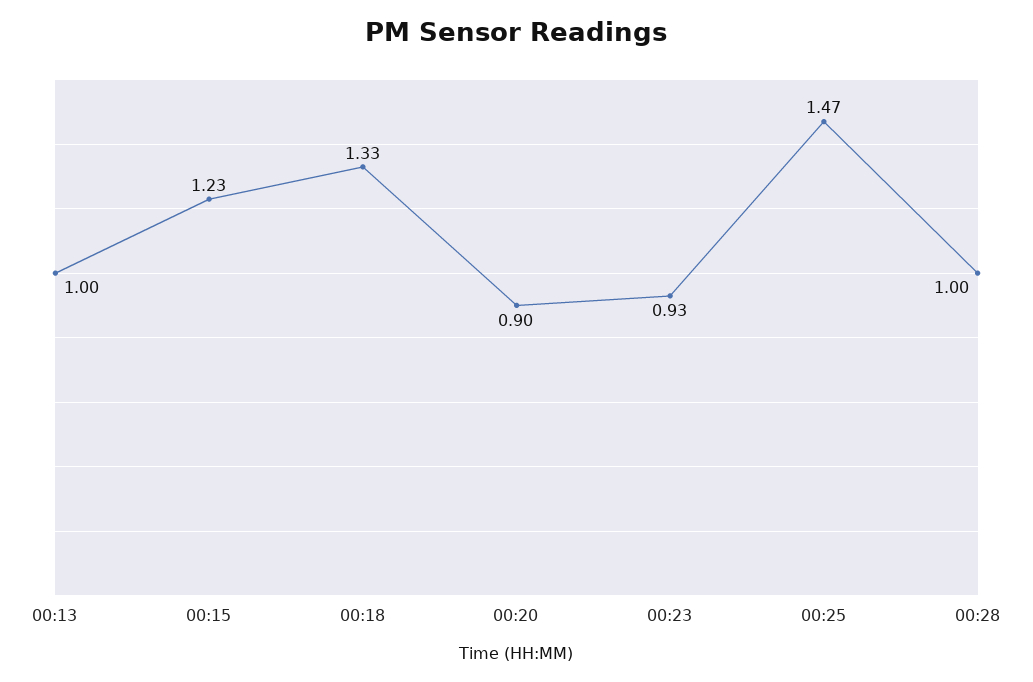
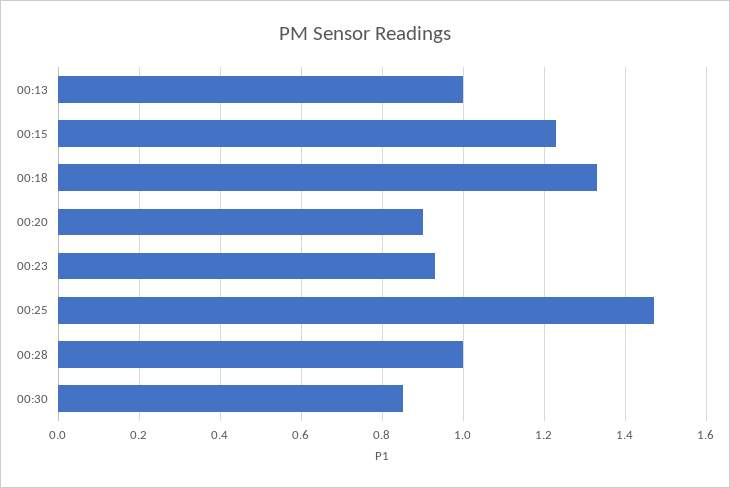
00:30: none -> 0.85

